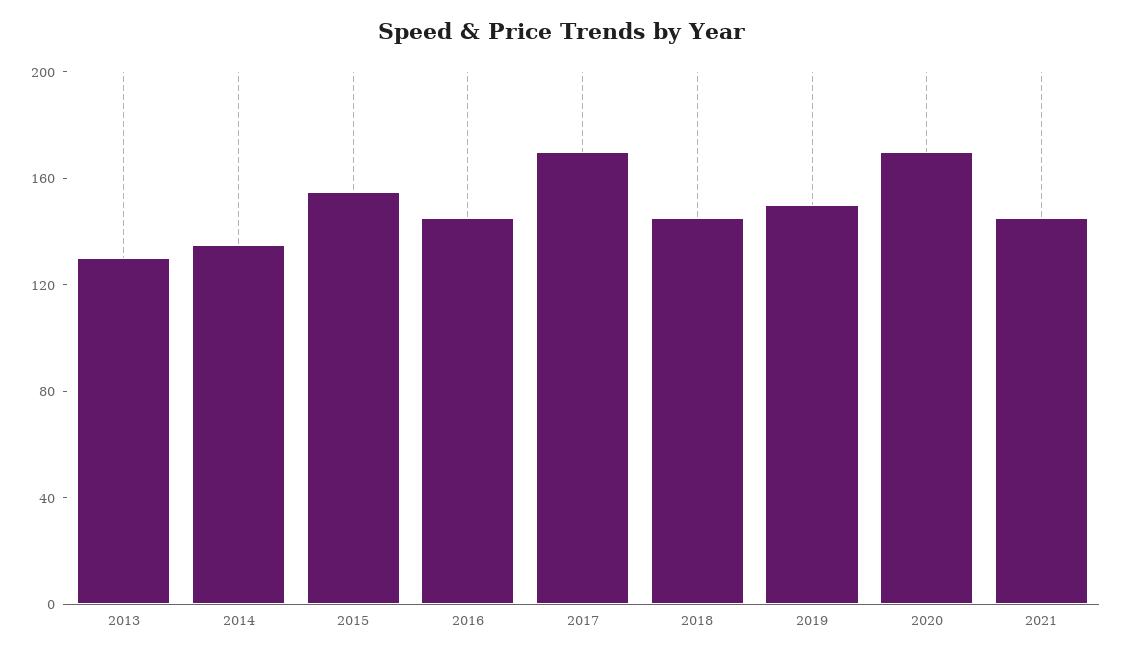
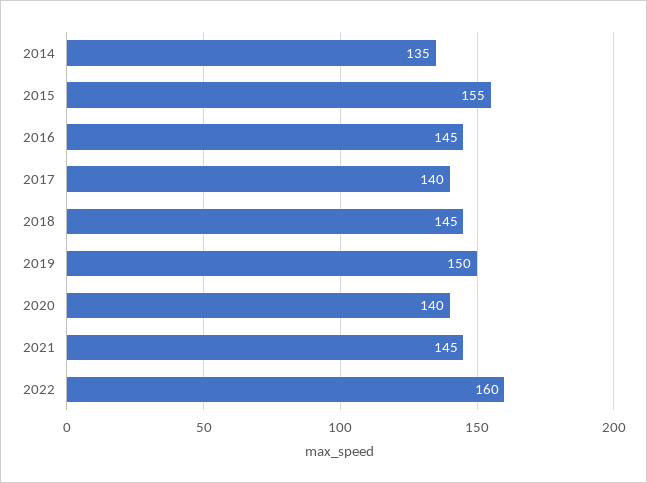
2013: 130 -> none
2017: 170 -> 140
2020: 170 -> 140
2022: none -> 160

